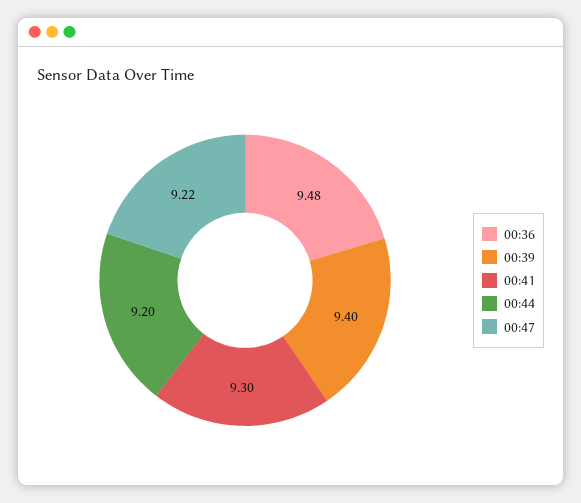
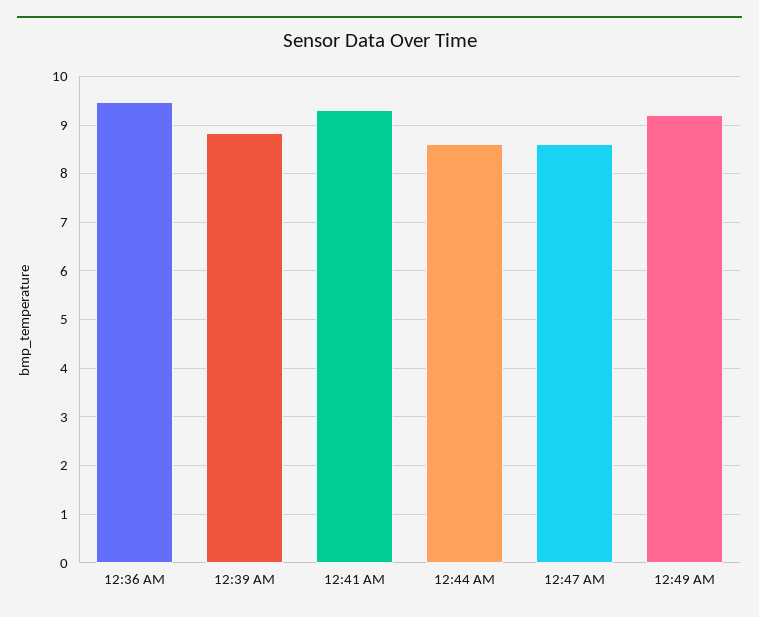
00:39: 9.4 -> 8.8
00:44: 9.2 -> 8.6
00:47: 9.22 -> 8.6
12:49 AM: none -> 9.2

